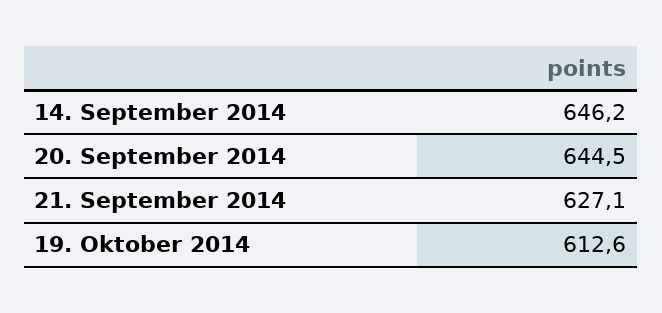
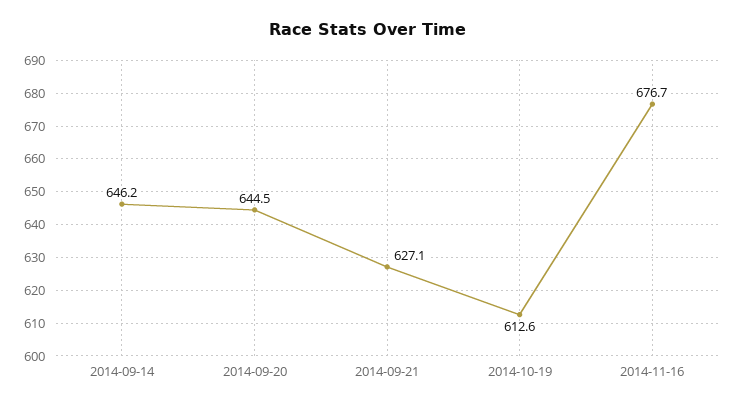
2014-11-16: none -> 676.7

